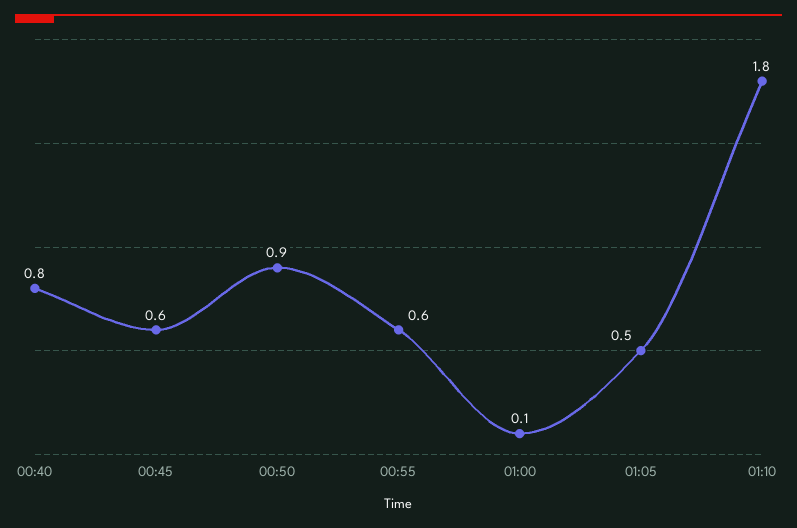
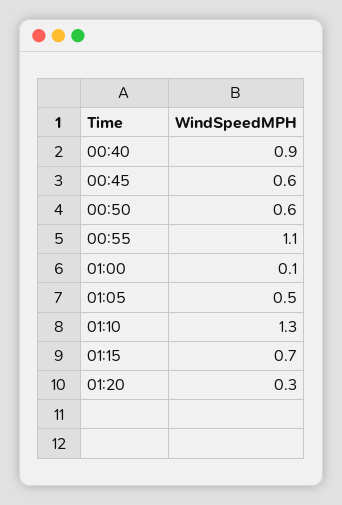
00:40: 0.8 -> 0.9
00:50: 0.9 -> 0.6
00:55: 0.6 -> 1.1
01:10: 1.8 -> 1.3
01:15: none -> 0.7
01:20: none -> 0.3

